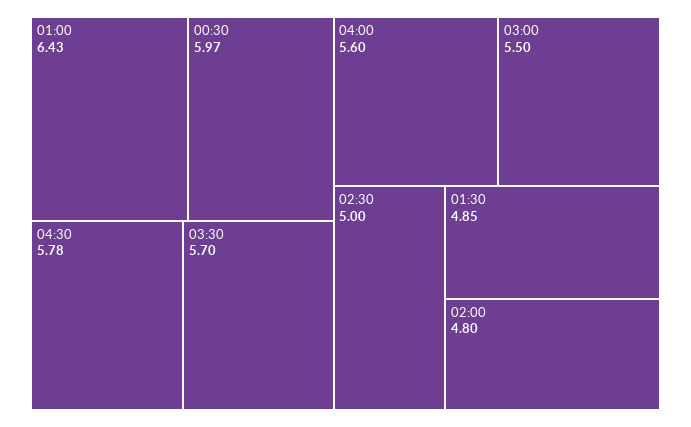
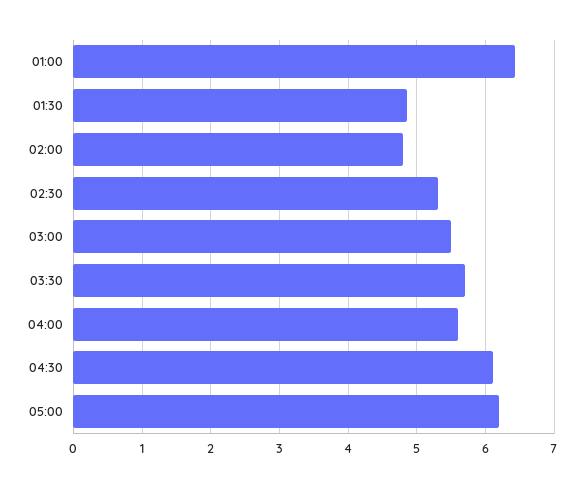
00:30: 5.97 -> none
04:30: 5.78 -> 6.1
02:30: 5 -> 5.3
05:00: none -> 6.2

